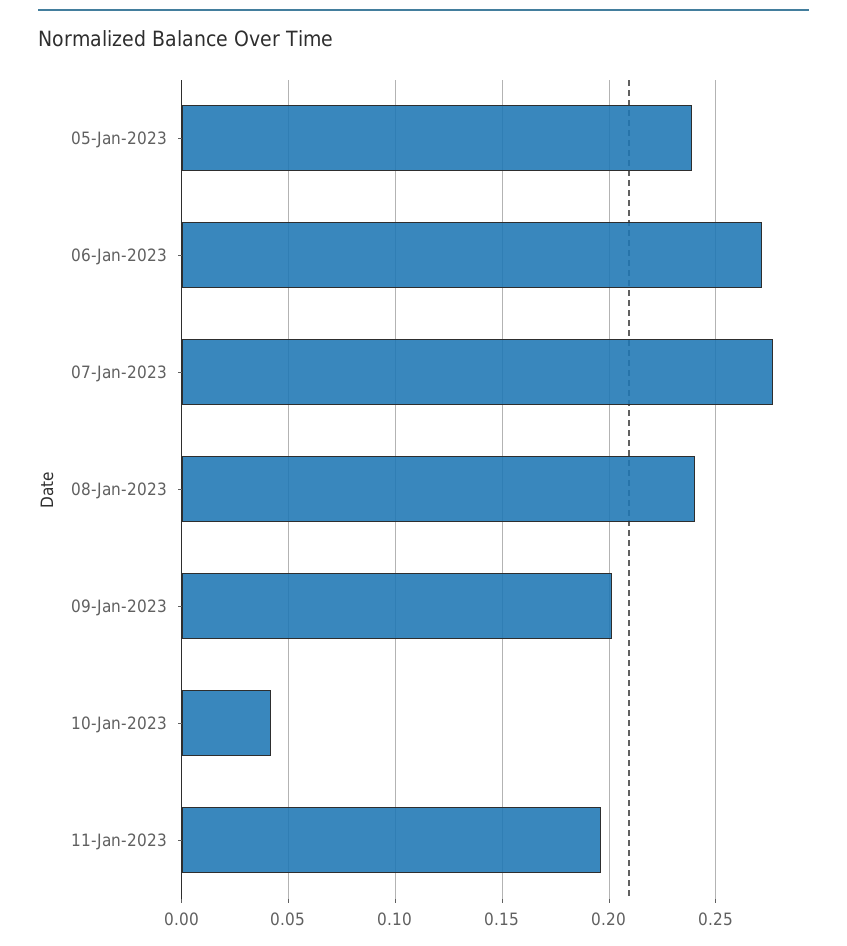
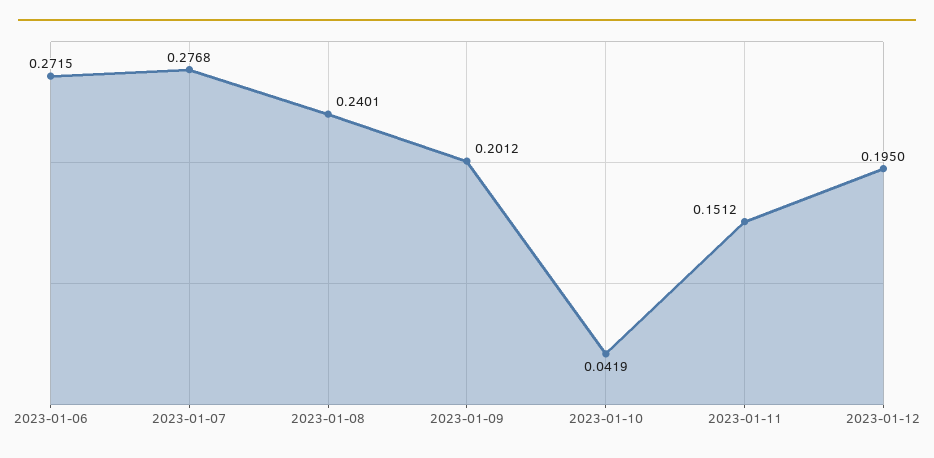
05-Jan-2023: 0.24 -> none
11-Jan-2023: 0.195 -> 0.1512
2023-01-12: none -> 0.195

